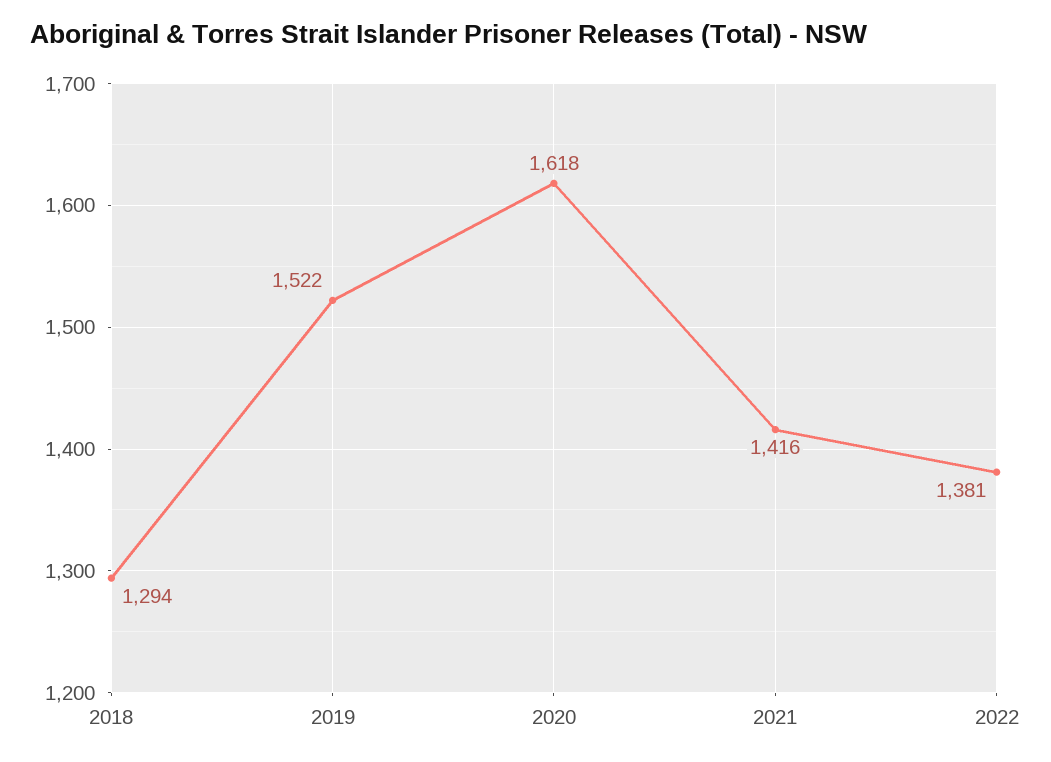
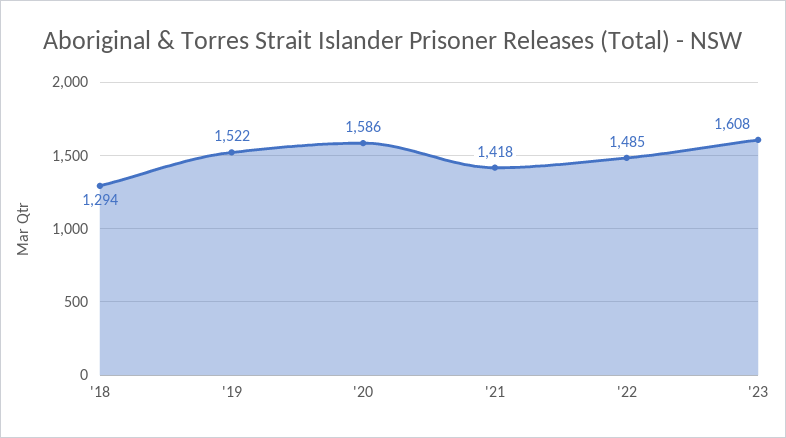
2020: 1618 -> 1586
2021: 1416 -> 1418
2022: 1381 -> 1485
'23: none -> 1608

